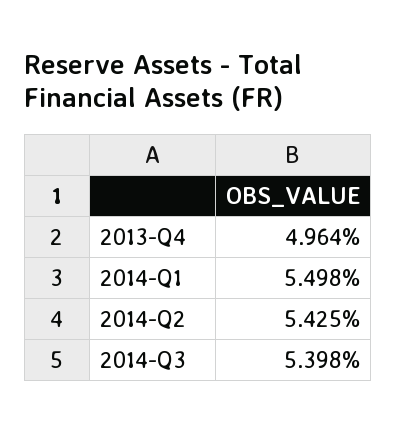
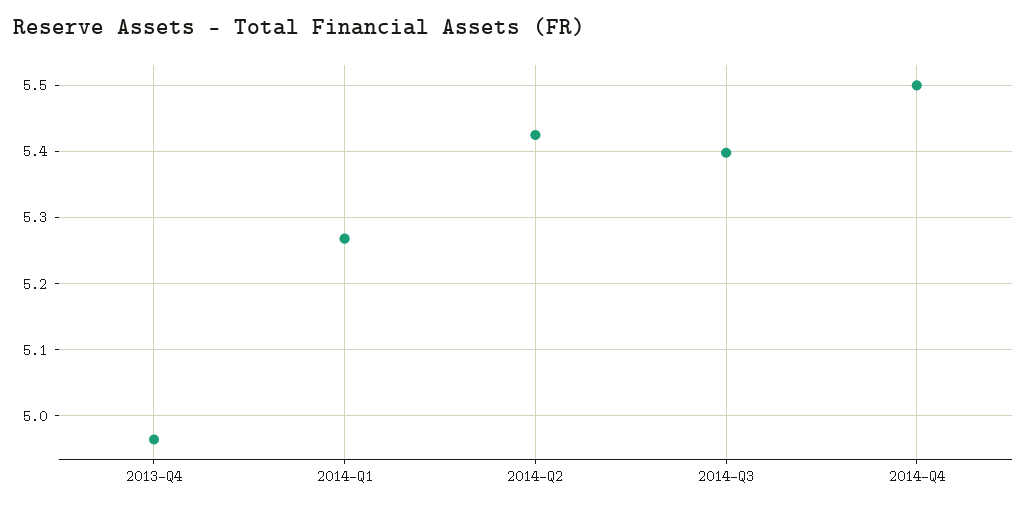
2014-Q1: 5.498 -> 5.27
2014-Q4: none -> 5.5

